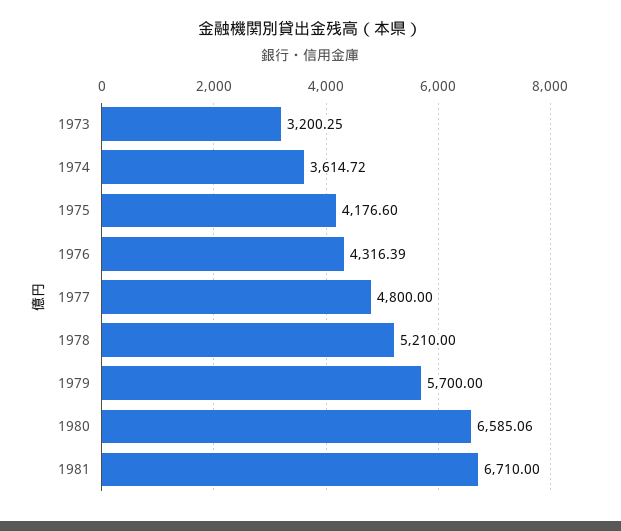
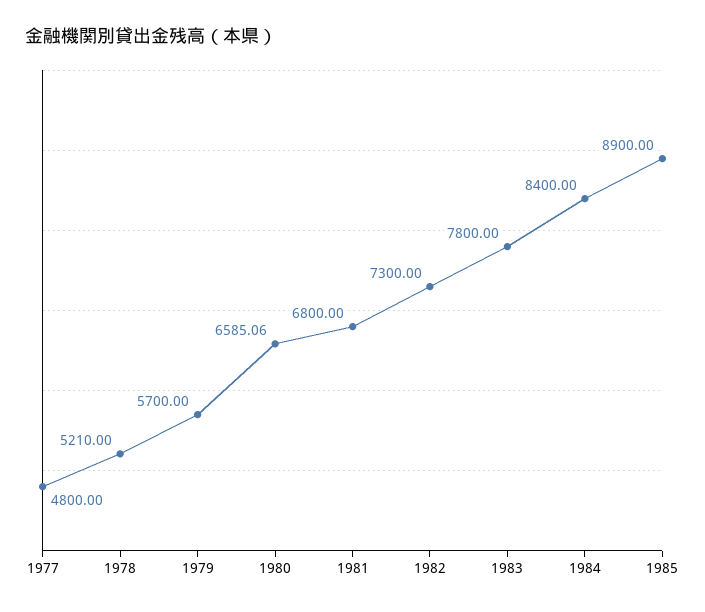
1973: 3200.25 -> none
1974: 3614.72 -> none
1975: 4176.6 -> none
1976: 4316.39 -> none
1981: 6710 -> 6800
1982: none -> 7300
1983: none -> 7800
1984: none -> 8400
1985: none -> 8900

